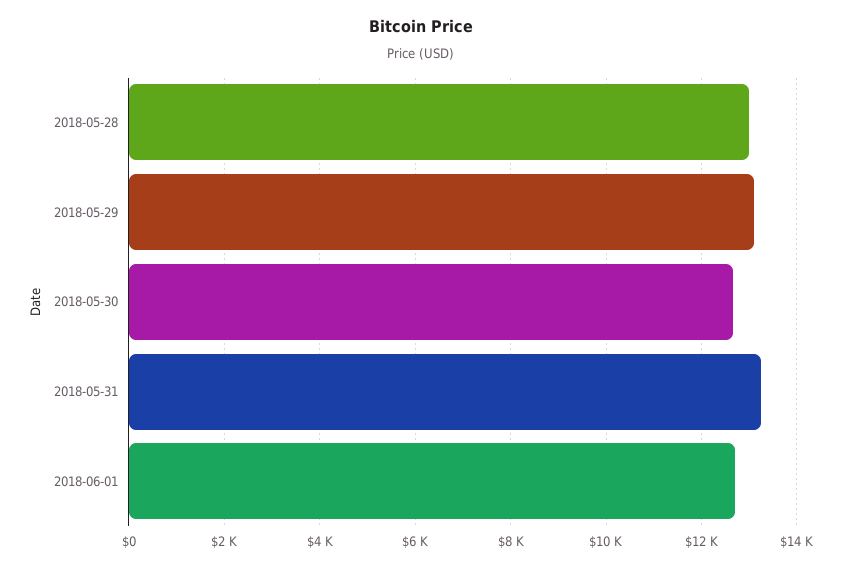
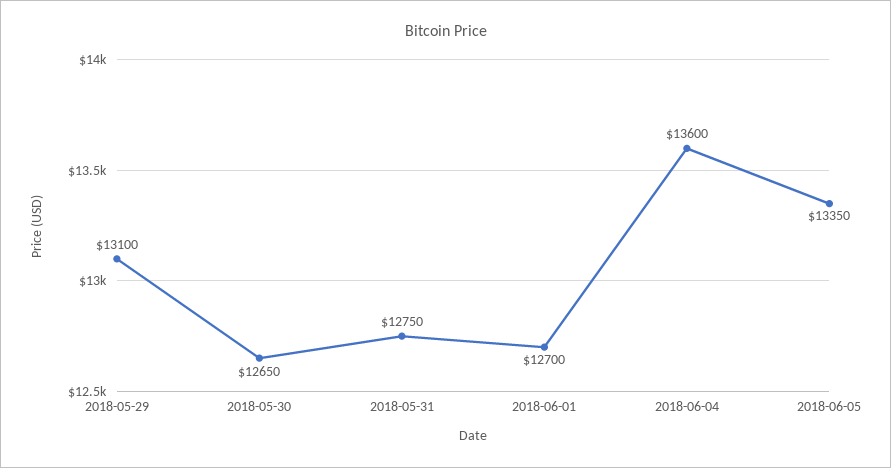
2018-05-28: 13000 -> none
2018-05-31: 13200 -> 12750
2018-06-04: none -> 13600
2018-06-05: none -> 13350

